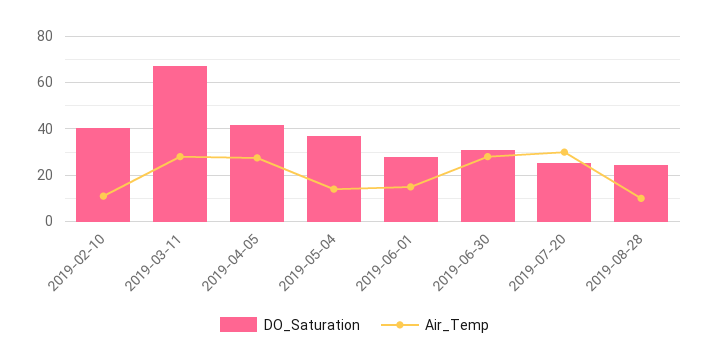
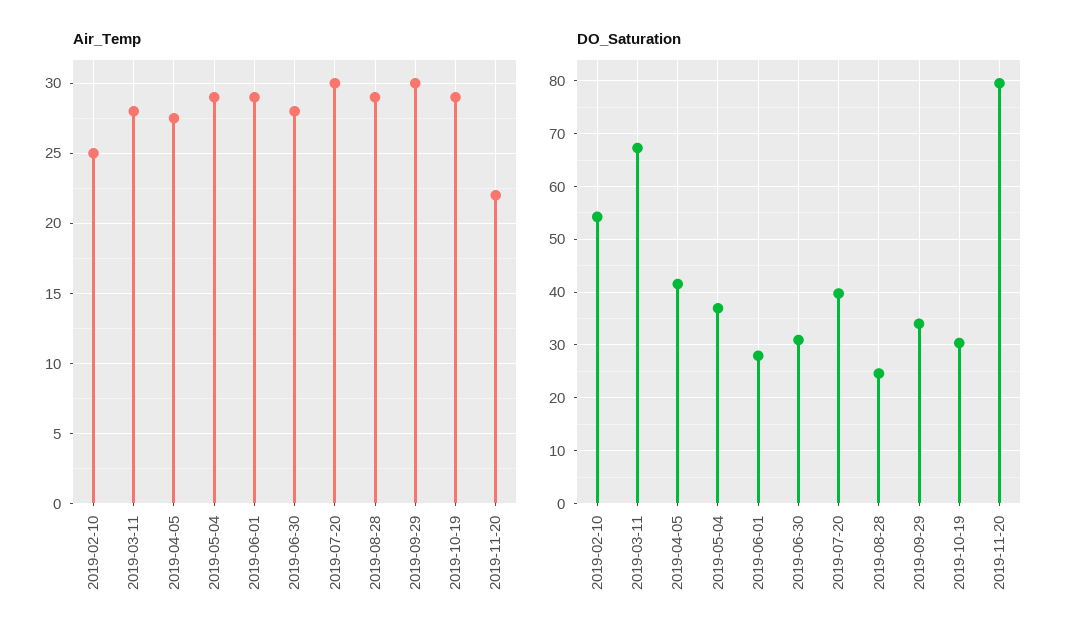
DO_Saturation, 2019-02-10: 40 -> 54
Air_Temp, 2019-02-10: 10 -> 25
Air_Temp, 2019-05-04: 15 -> 29
Air_Temp, 2019-06-01: 15 -> 29
DO_Saturation, 2019-07-20: 25 -> 40
Air_Temp, 2019-08-28: 10 -> 29
Air_Temp, 2019-09-29: none -> 30
Air_Temp, 2019-10-19: none -> 29
Air_Temp, 2019-11-20: none -> 22
DO_Saturation, 2019-09-29: none -> 34
DO_Saturation, 2019-10-19: none -> 30
DO_Saturation, 2019-11-20: none -> 80

